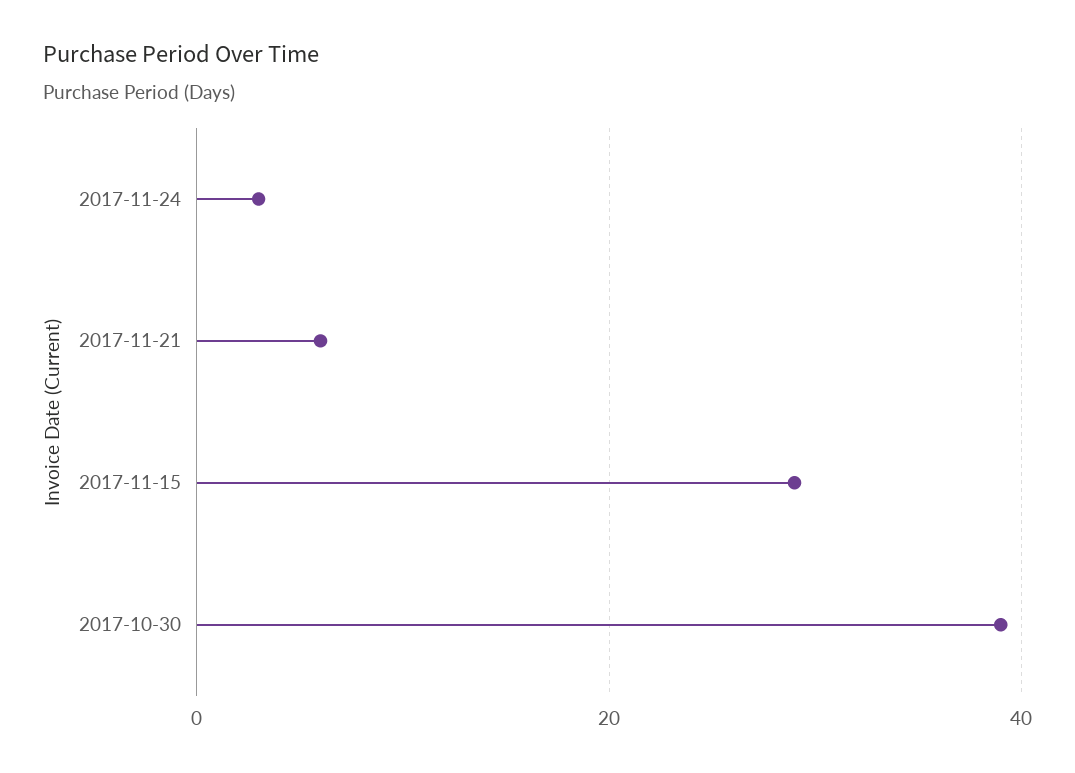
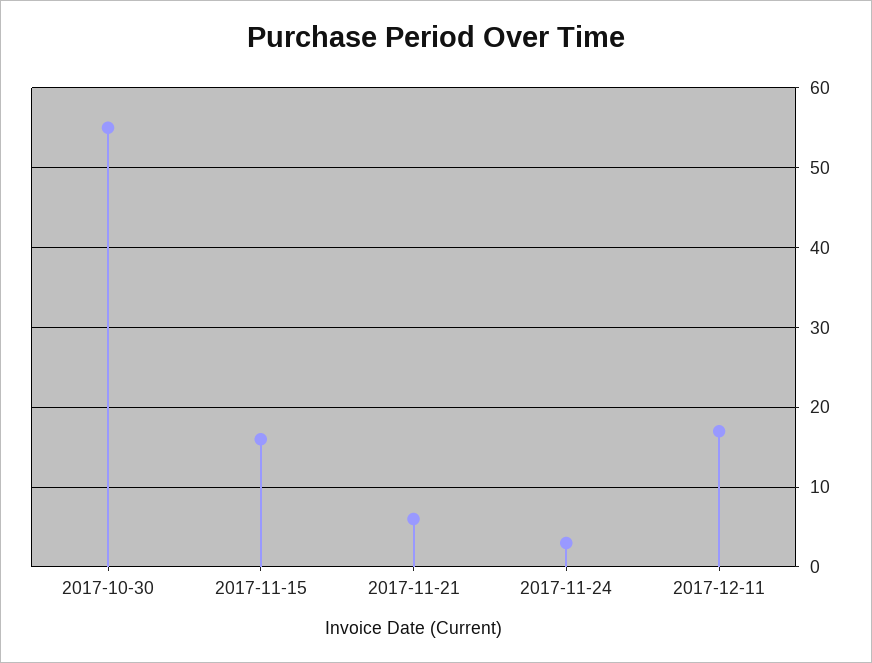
2017-11-15: 30 -> 16
2017-10-30: 40 -> 55
2017-12-11: none -> 17

